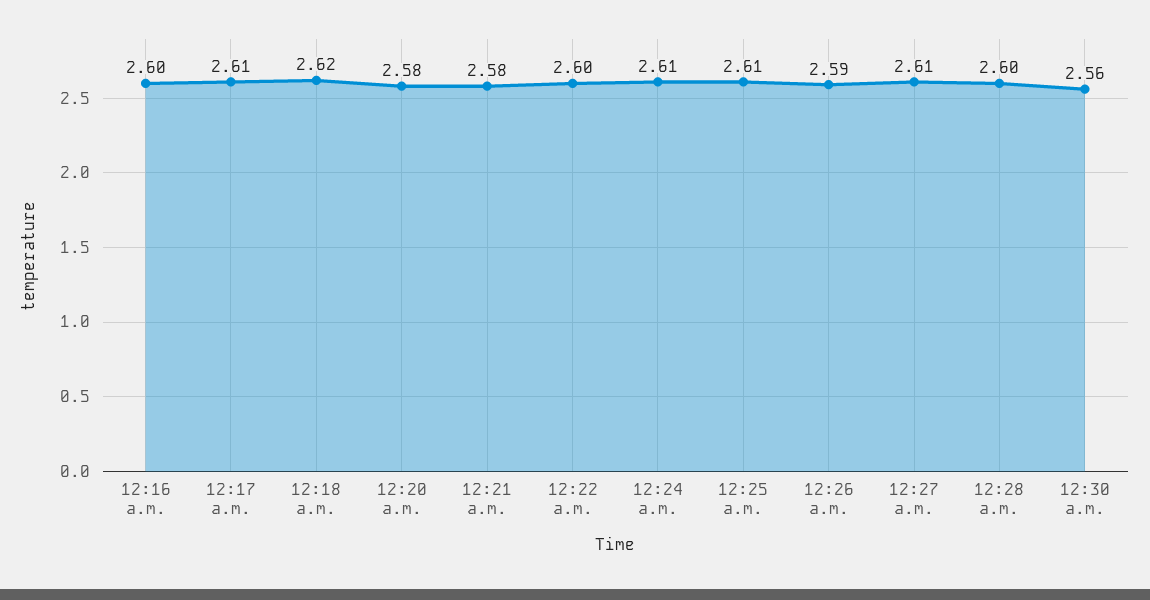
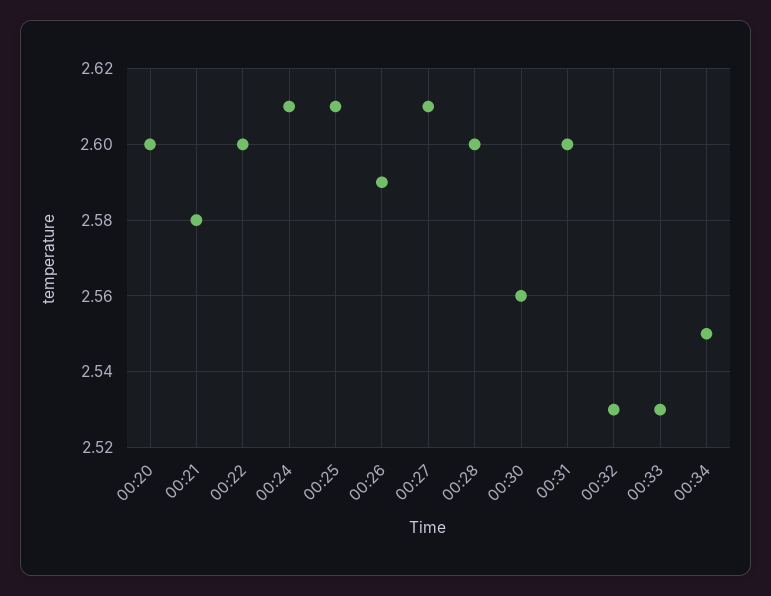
12:16 a.m.: 2.6 -> none
12:17 a.m.: 2.61 -> none
12:18 a.m.: 2.62 -> none
12:20 a.m.: 2.58 -> 2.6
00:31: none -> 2.6
00:32: none -> 2.53
00:33: none -> 2.53
00:34: none -> 2.55

